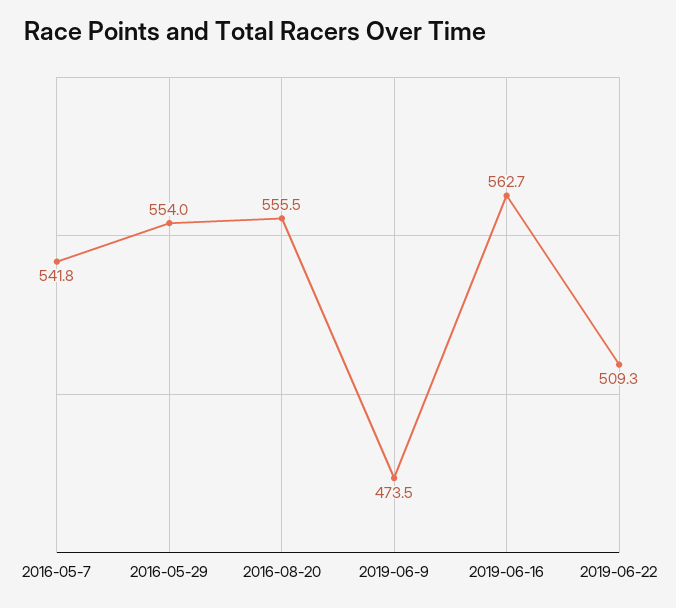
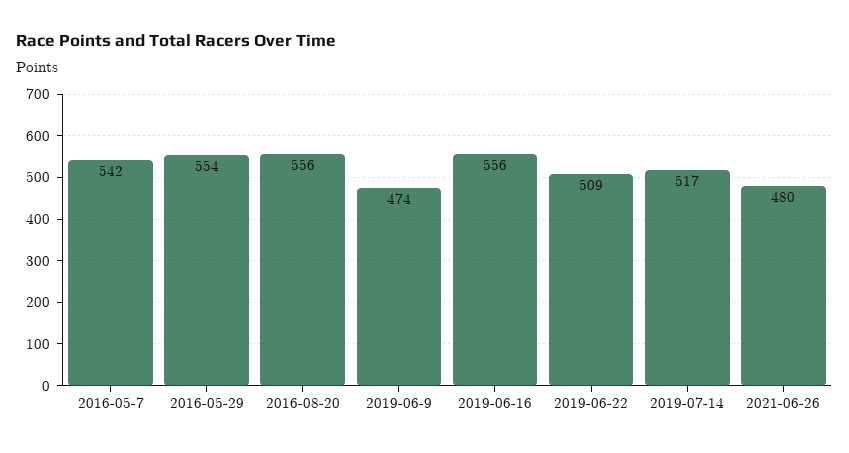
2019-06-16: 562.7 -> 556
2019-07-14: none -> 517
2021-06-26: none -> 480

